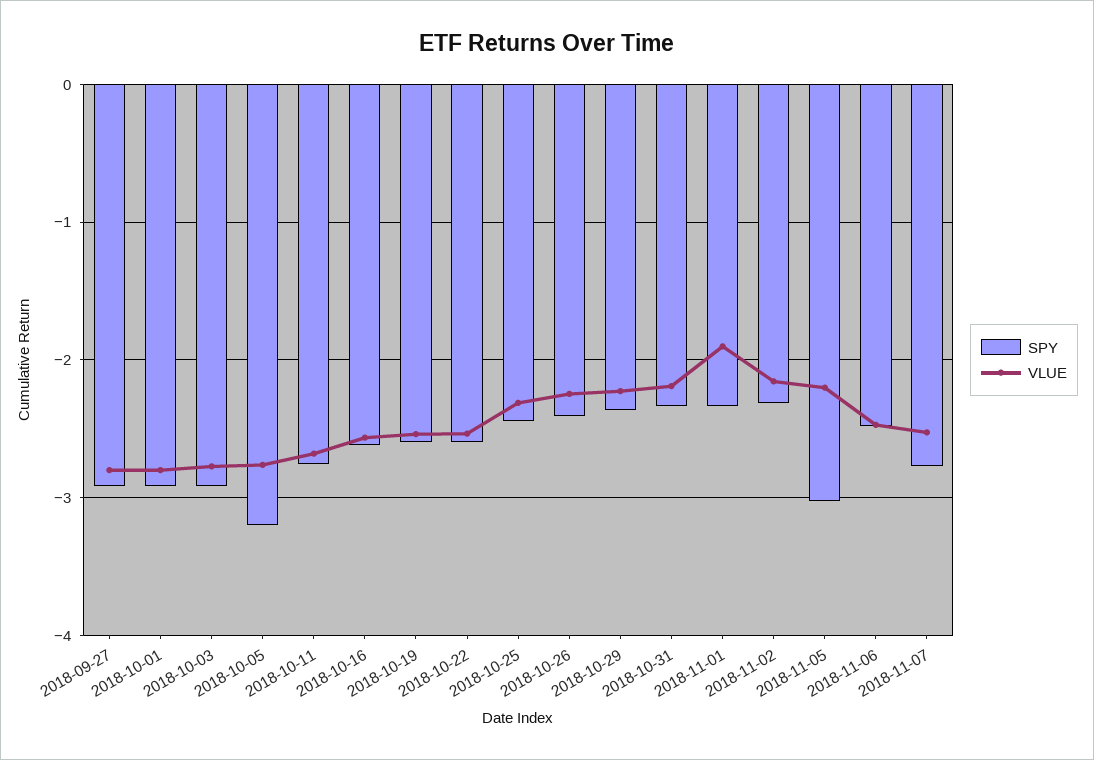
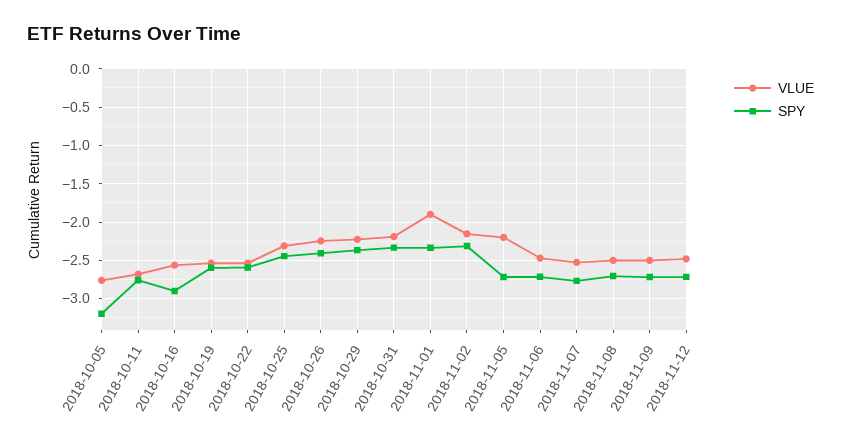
SPY, 2018-09-27: -2.9 -> none
VLUE, 2018-09-27: -2.8 -> none
SPY, 2018-10-01: -2.9 -> none
VLUE, 2018-10-01: -2.8 -> none
SPY, 2018-10-03: -2.9 -> none
VLUE, 2018-10-03: -2.8 -> none
SPY, 2018-10-16: -2.6 -> -2.9
SPY, 2018-11-05: -3 -> -2.7
SPY, 2018-11-06: -2.5 -> -2.7
VLUE, 2018-11-08: none -> -2.5
SPY, 2018-11-08: none -> -2.7
VLUE, 2018-11-09: none -> -2.5
SPY, 2018-11-09: none -> -2.7
VLUE, 2018-11-12: none -> -2.5
SPY, 2018-11-12: none -> -2.7

